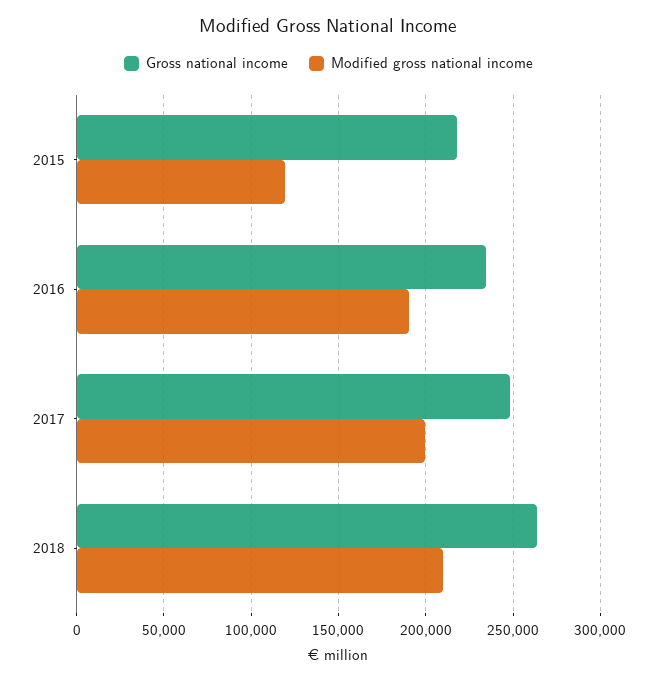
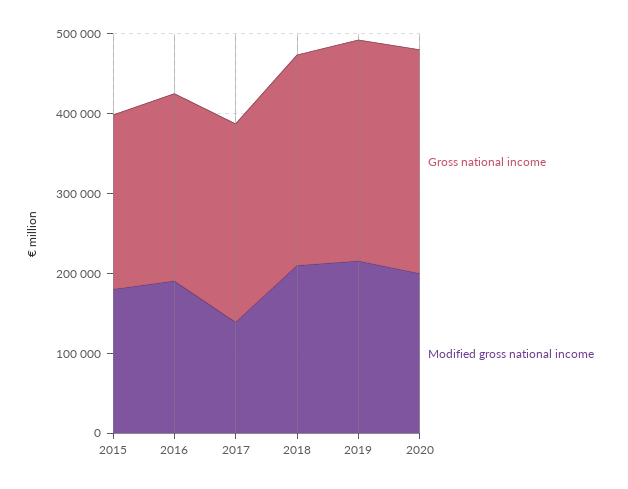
Modified gross national income, 2015: 120000 -> 180000
Modified gross national income, 2017: 200000 -> 140000
Gross national income, 2019: none -> 280000
Modified gross national income, 2019: none -> 220000
Gross national income, 2020: none -> 280000
Modified gross national income, 2020: none -> 200000

